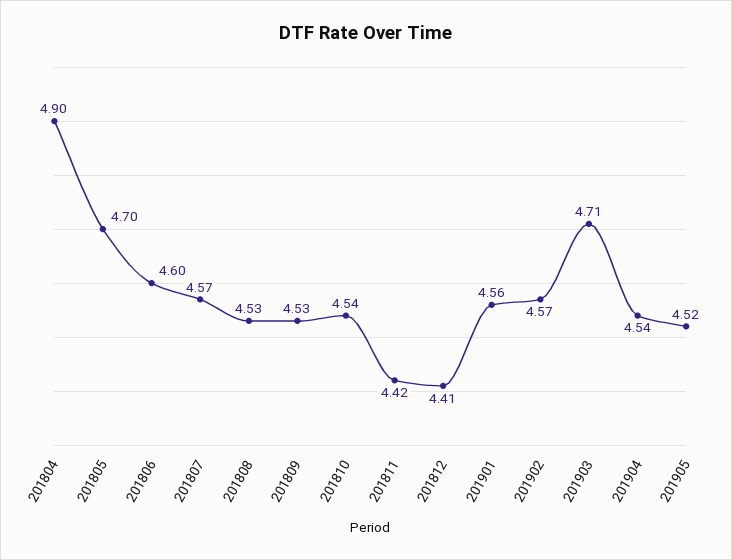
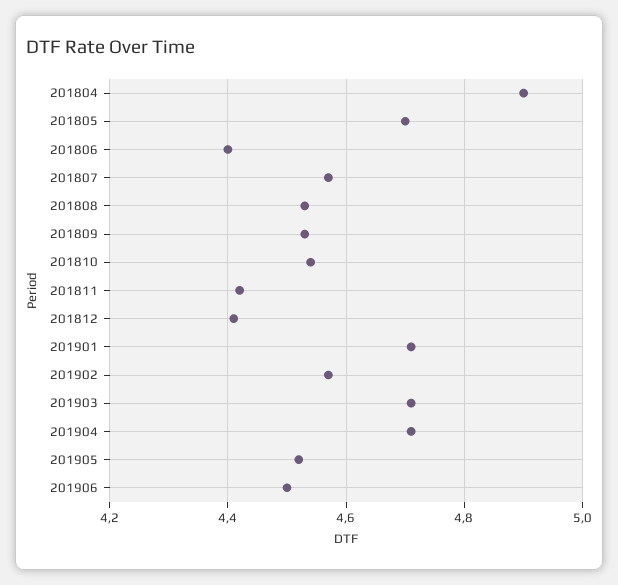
201806: 4.6 -> 4.4
201901: 4.56 -> 4.7
201904: 4.54 -> 4.7
201906: none -> 4.5

